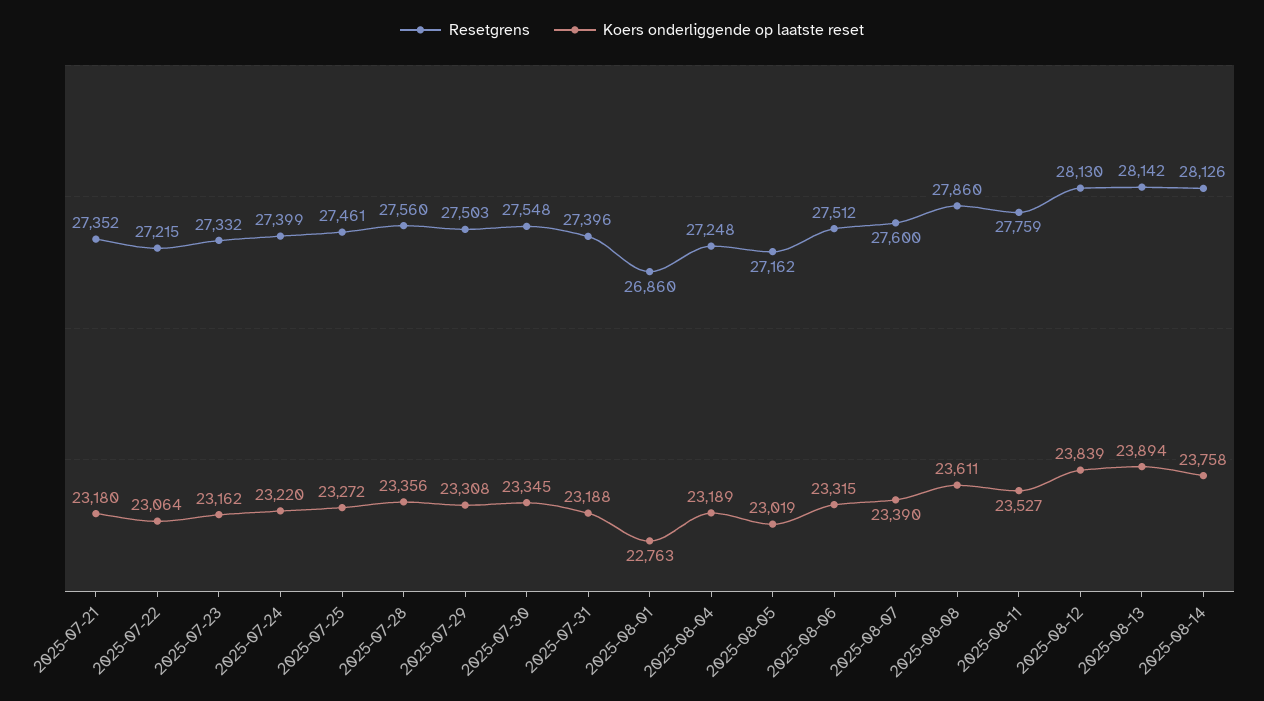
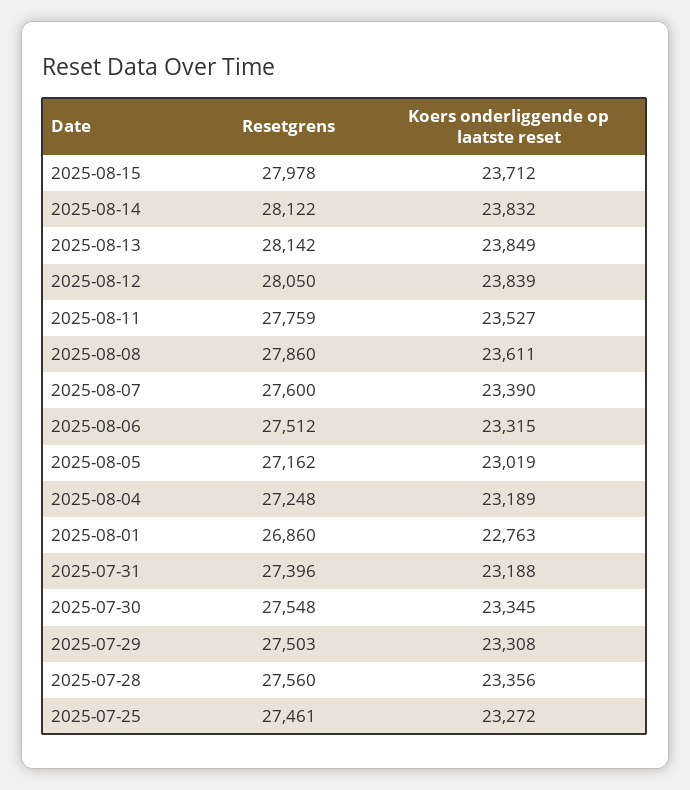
Resetgrens, 2025-07-21: 27352 -> none
Koers onderliggende op laatste reset, 2025-07-21: 23180 -> none
Resetgrens, 2025-07-22: 27215 -> none
Koers onderliggende op laatste reset, 2025-07-22: 23064 -> none
Resetgrens, 2025-07-23: 27332 -> none
Koers onderliggende op laatste reset, 2025-07-23: 23162 -> none
Resetgrens, 2025-07-24: 27399 -> none
Koers onderliggende op laatste reset, 2025-07-24: 23220 -> none
Resetgrens, 2025-08-12: 28130 -> 28050
Koers onderliggende op laatste reset, 2025-08-13: 23894 -> 23849
Resetgrens, 2025-08-14: 28126 -> 28122
Koers onderliggende op laatste reset, 2025-08-14: 23758 -> 23832
Resetgrens, 2025-08-15: none -> 27978
Koers onderliggende op laatste reset, 2025-08-15: none -> 23712

